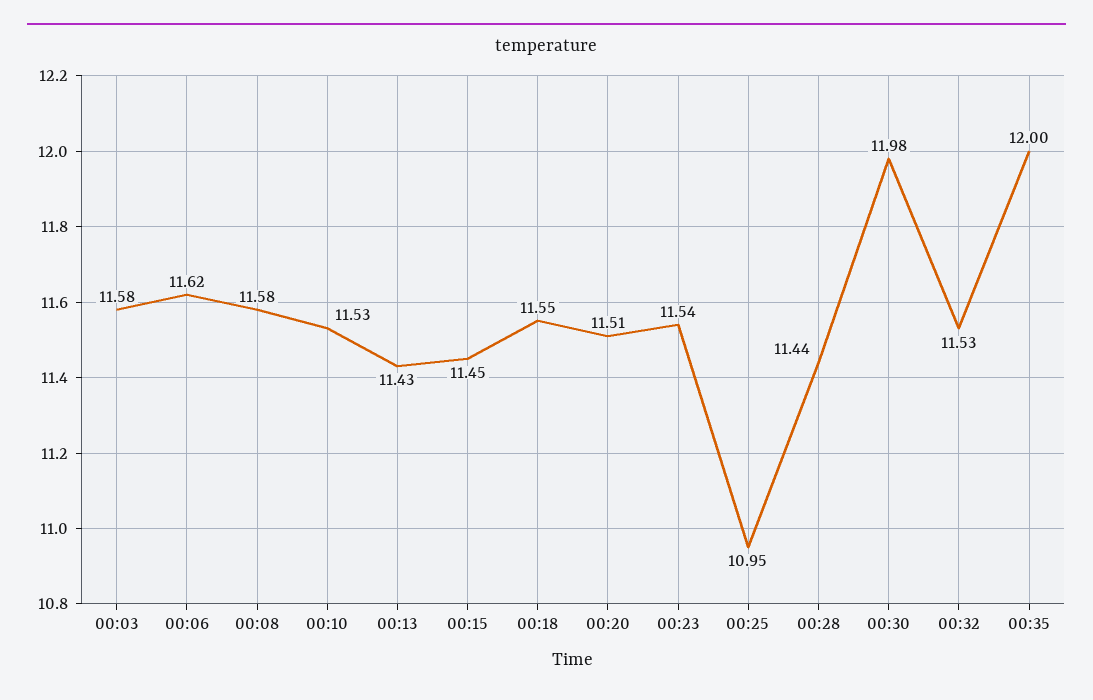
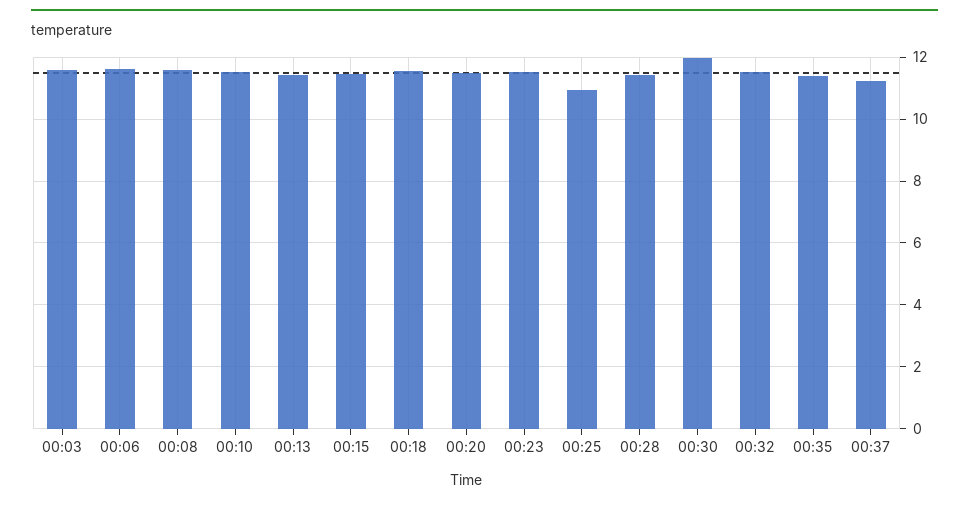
00:35: 12 -> 11.4
00:37: none -> 11.2

